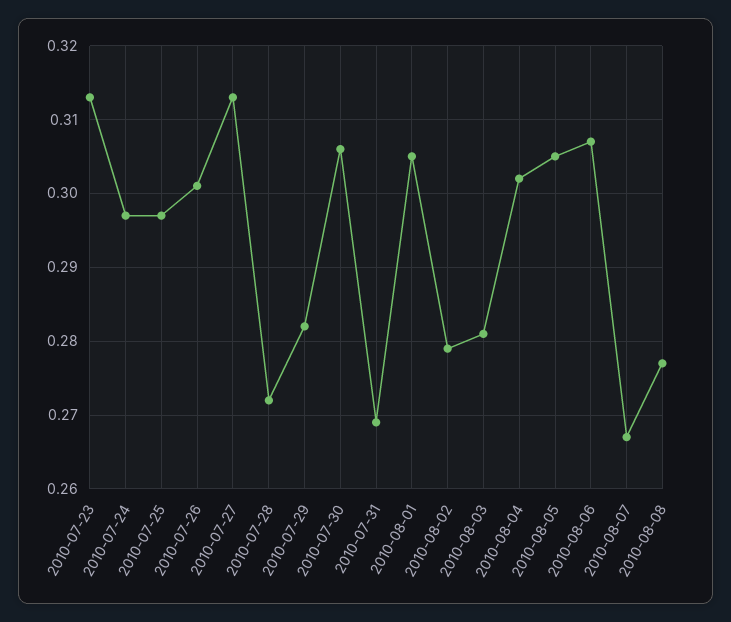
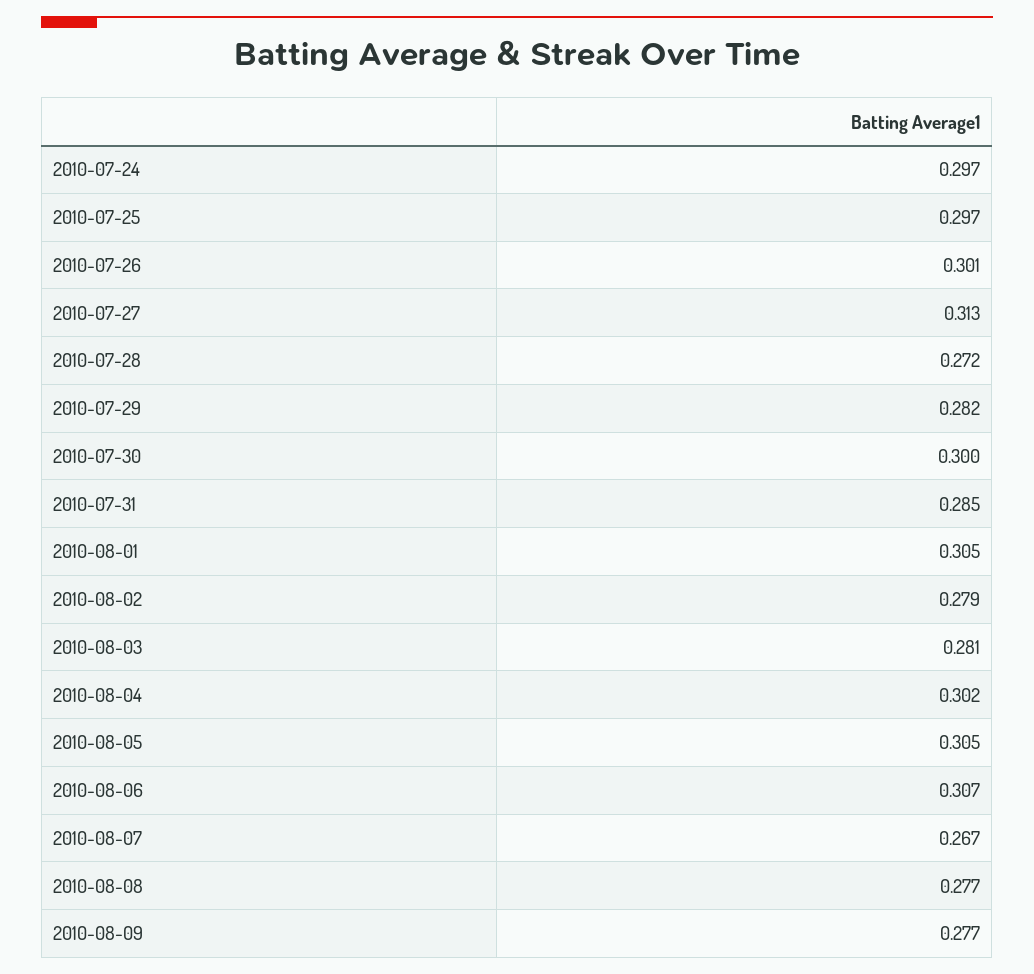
2010-07-23: 0.313 -> none
2010-07-30: 0.306 -> 0.3
2010-07-31: 0.269 -> 0.285
2010-08-09: none -> 0.277

